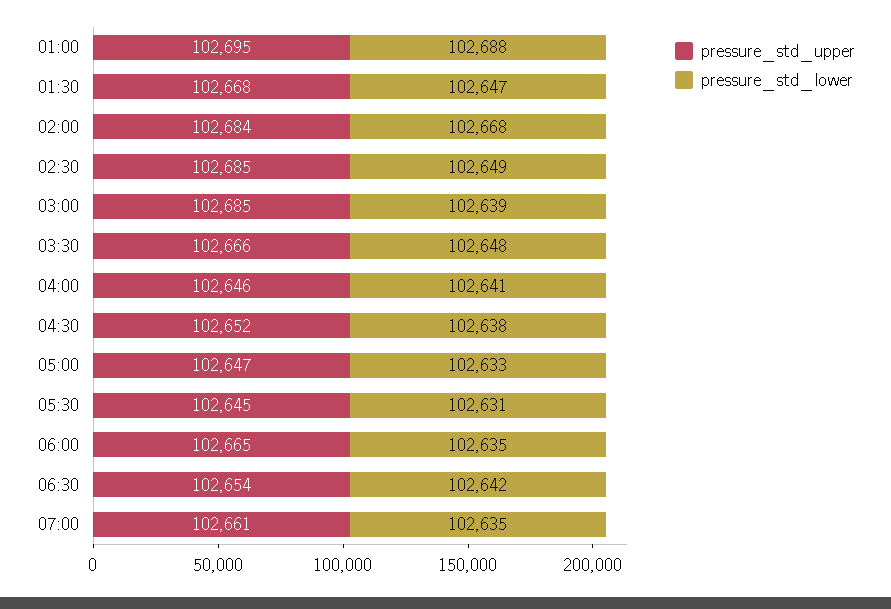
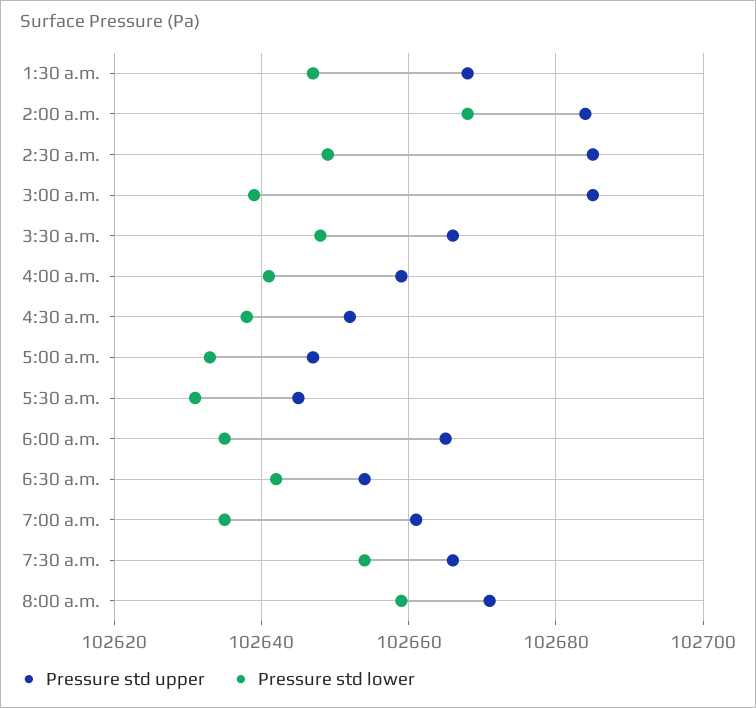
pressure_std_upper, 01:00: 102695 -> none
pressure_std_lower, 01:00: 102688 -> none
pressure_std_upper, 04:00: 102646 -> 102660
pressure_std_upper, 7:30 a.m.: none -> 102665
pressure_std_lower, 7:30 a.m.: none -> 102655
pressure_std_upper, 8:00 a.m.: none -> 102670
pressure_std_lower, 8:00 a.m.: none -> 102660

